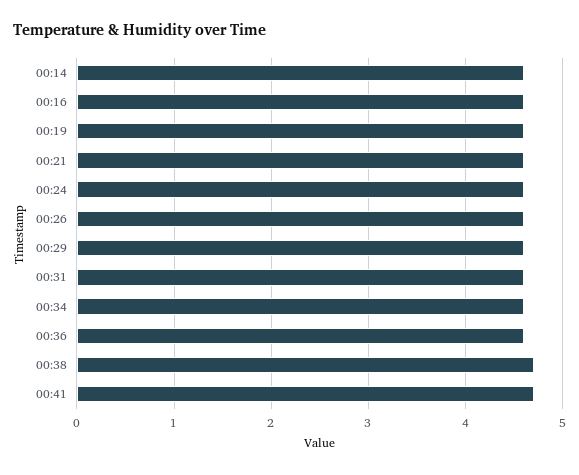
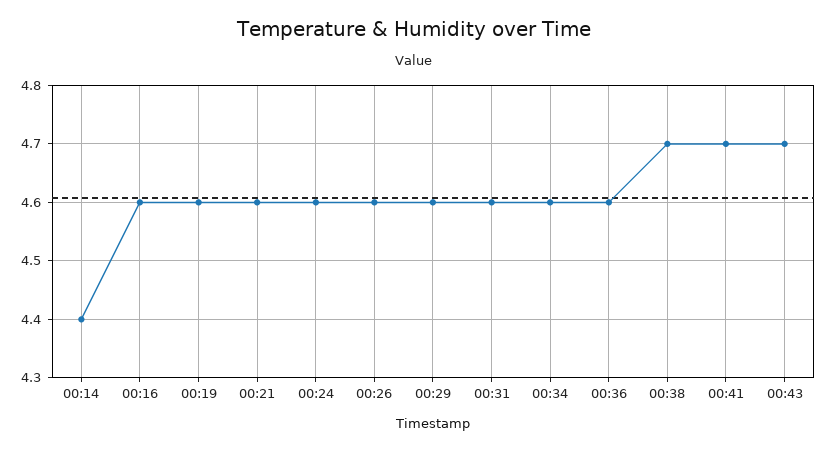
00:14: 4.6 -> 4.4
00:43: none -> 4.7

